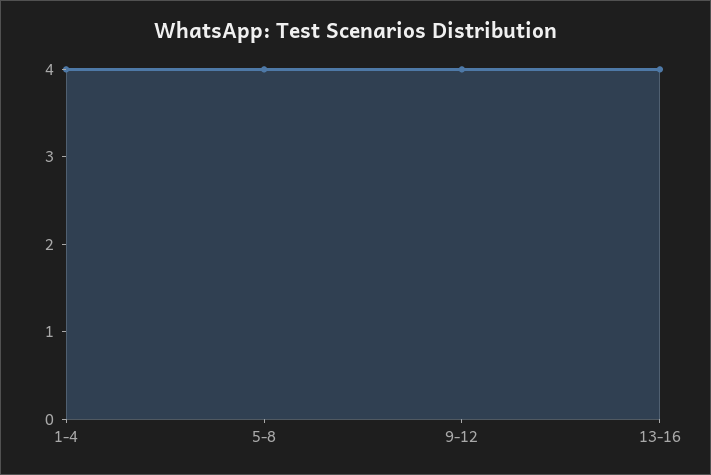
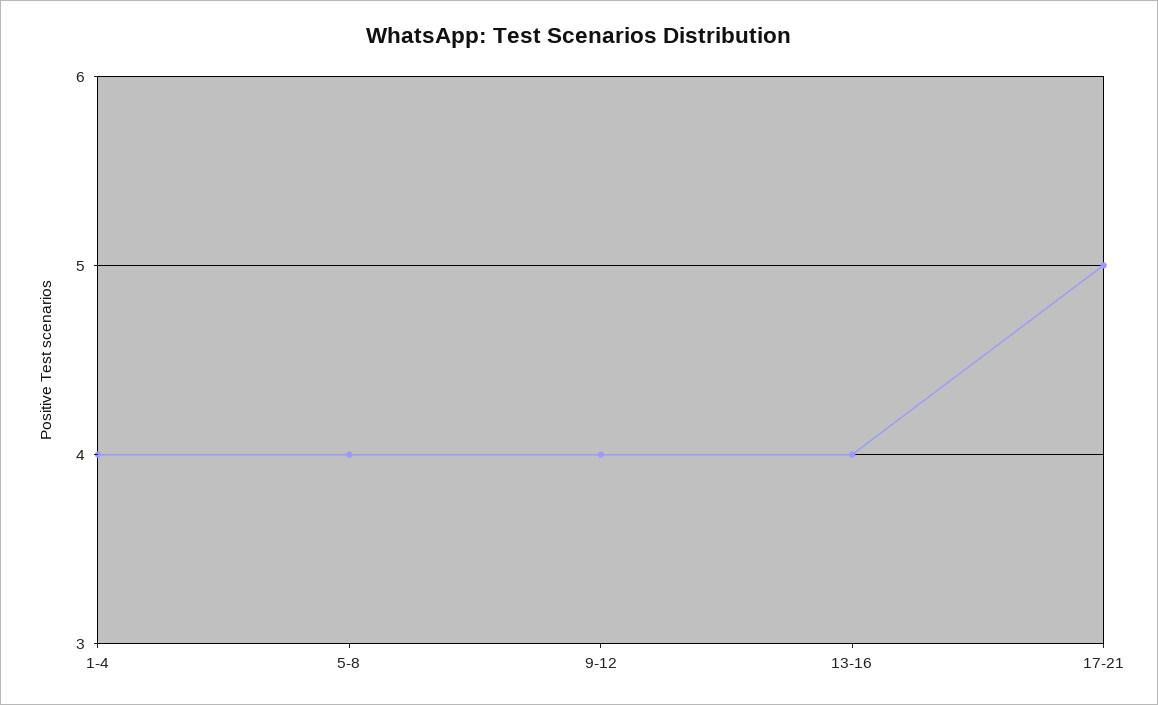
17-21: none -> 5

